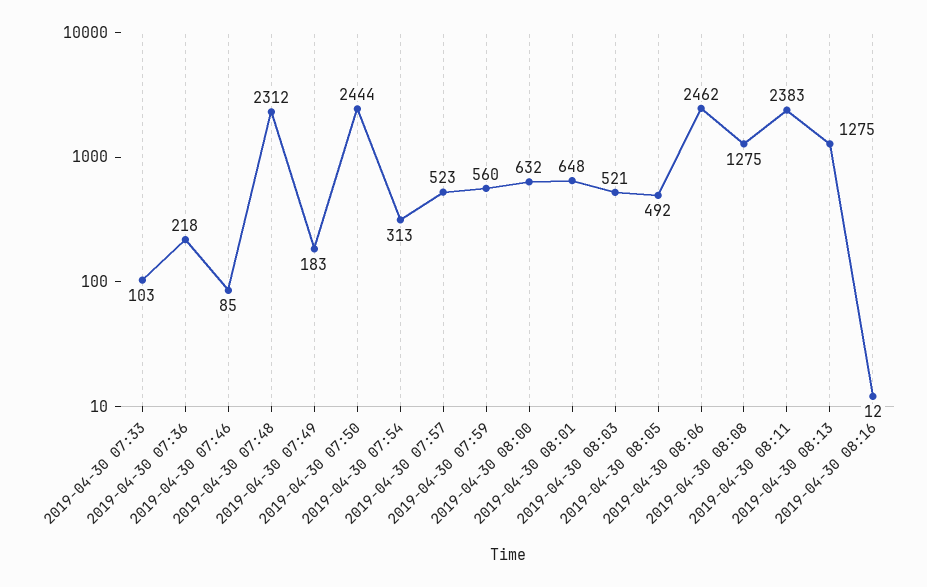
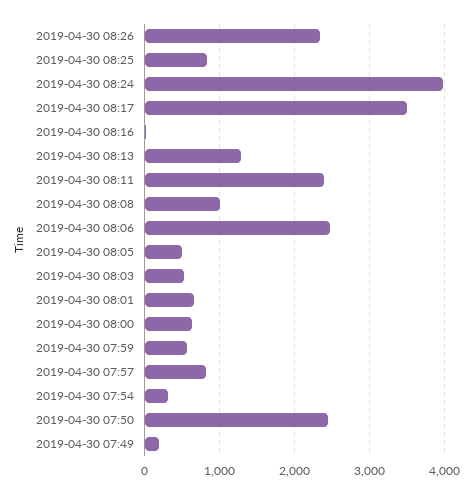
2019-04-30 07:33: 103 -> none
2019-04-30 07:36: 218 -> none
2019-04-30 07:46: 85 -> none
2019-04-30 07:48: 2312 -> none
2019-04-30 07:57: 523 -> 800
2019-04-30 08:08: 1275 -> 1000
2019-04-30 08:26: none -> 2300
2019-04-30 08:25: none -> 800
2019-04-30 08:24: none -> 4000
2019-04-30 08:17: none -> 3500

